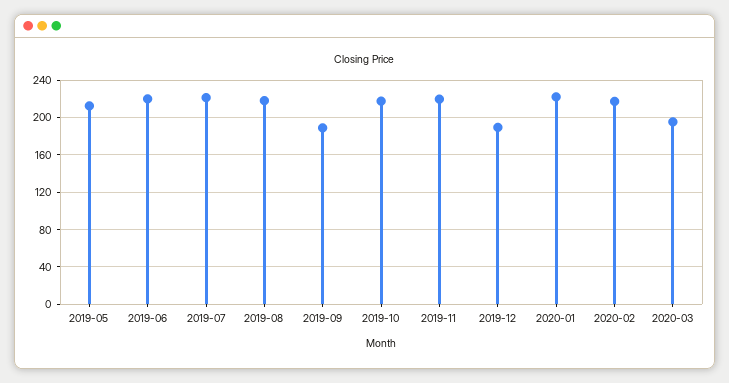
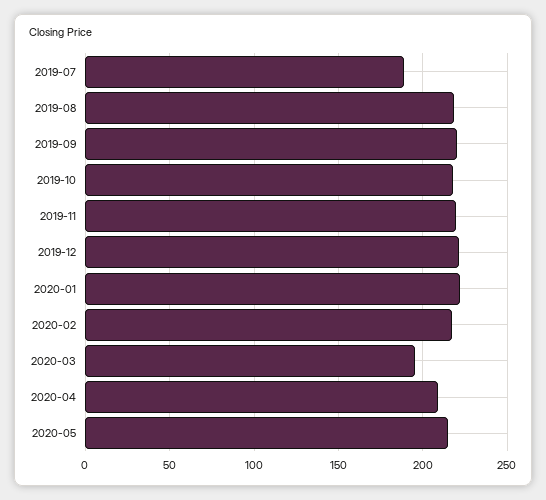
2019-05: 210 -> none
2019-06: 220 -> none
2019-07: 220 -> 190
2019-09: 190 -> 220
2019-12: 190 -> 220
2020-04: none -> 210
2020-05: none -> 215

